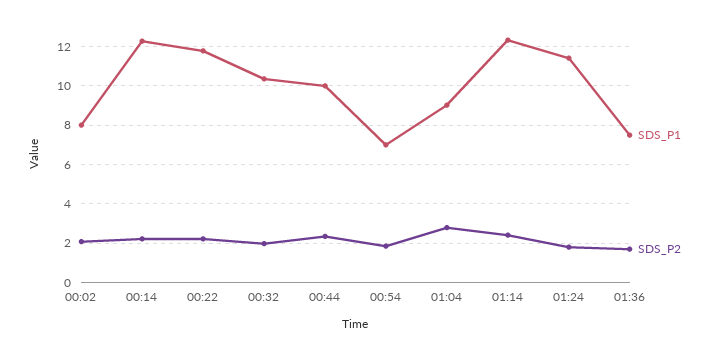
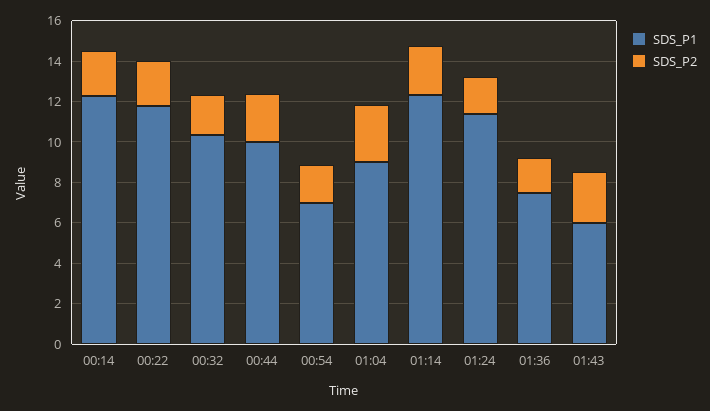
SDS_P1, 00:02: 8 -> none
SDS_P2, 00:02: 2 -> none
SDS_P1, 01:43: none -> 6
SDS_P2, 01:43: none -> 2.5

